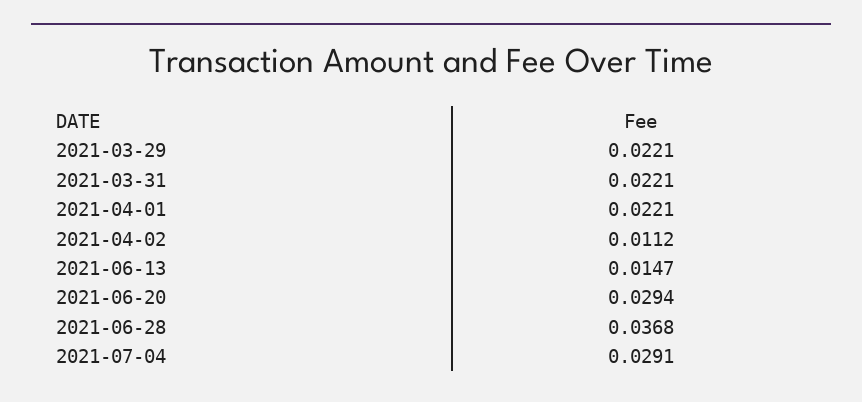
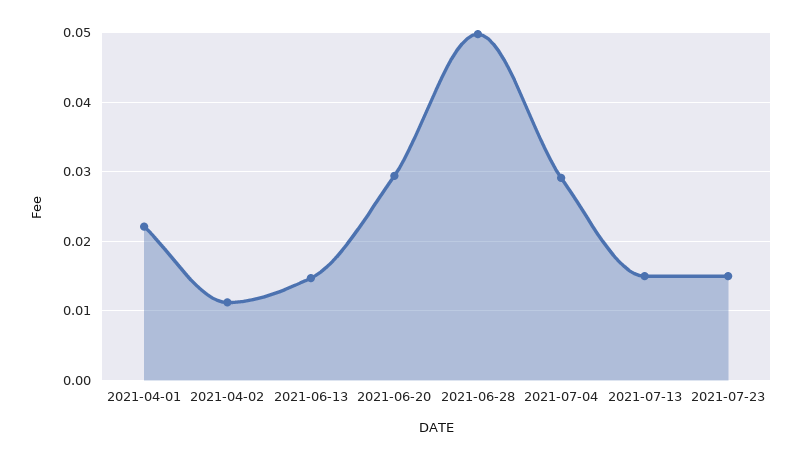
2021-03-29: 0.0221 -> none
2021-03-31: 0.0221 -> none
2021-06-28: 0.0368 -> 0.05
2021-07-13: none -> 0.015
2021-07-23: none -> 0.015

